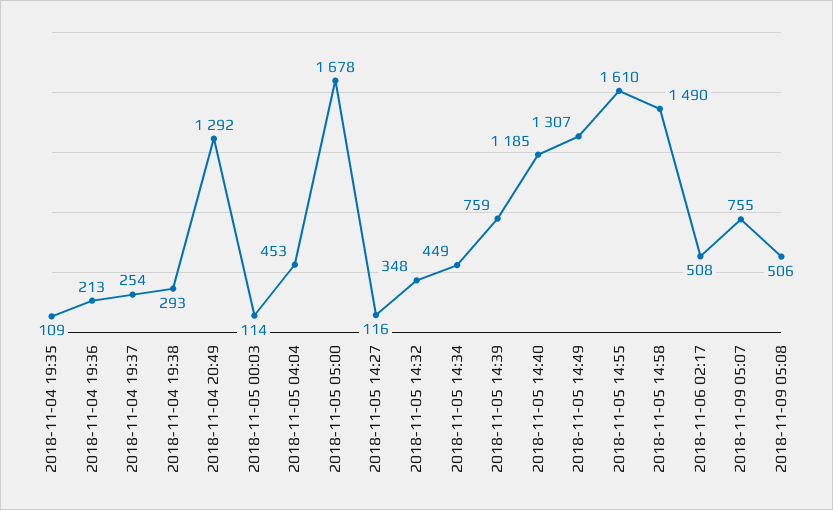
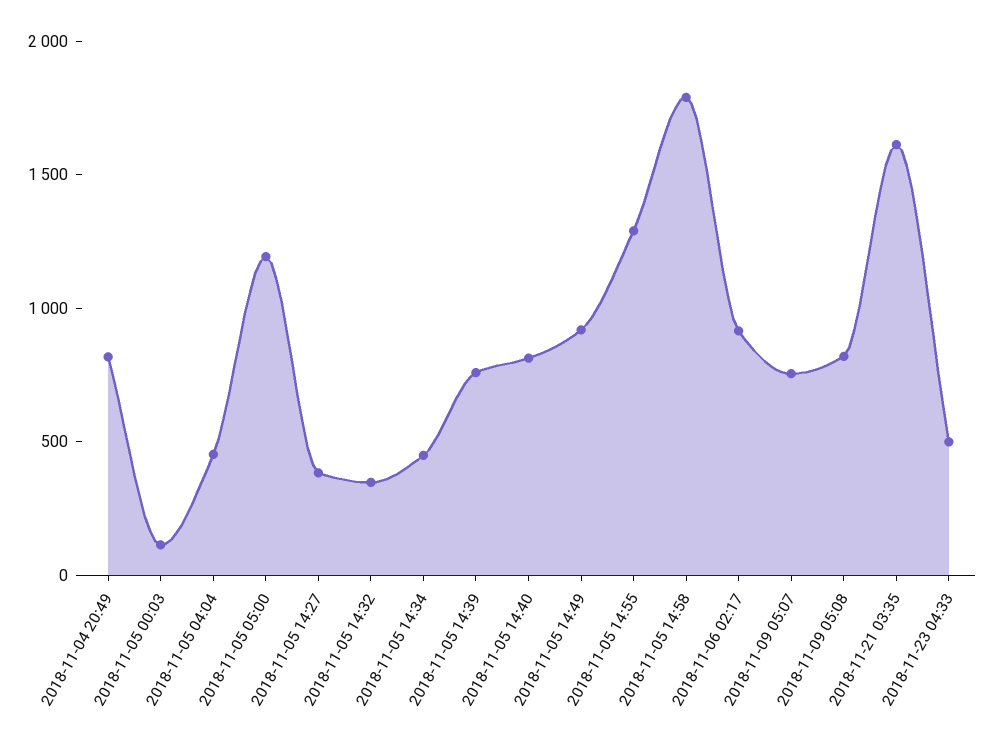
2018-11-04 19:35: 109 -> none
2018-11-04 19:36: 213 -> none
2018-11-04 19:37: 254 -> none
2018-11-04 19:38: 293 -> none
2018-11-04 20:49: 1292 -> 800
2018-11-05 05:00: 1678 -> 1200
2018-11-05 14:27: 116 -> 400
2018-11-05 14:40: 1185 -> 800
2018-11-05 14:49: 1307 -> 900
2018-11-05 14:55: 1610 -> 1300
2018-11-05 14:58: 1490 -> 1800
2018-11-06 02:17: 508 -> 900
2018-11-09 05:08: 506 -> 800
2018-11-21 03:35: none -> 1600
2018-11-23 04:33: none -> 500

